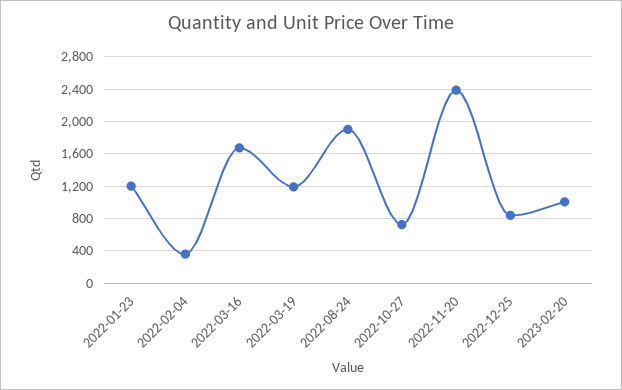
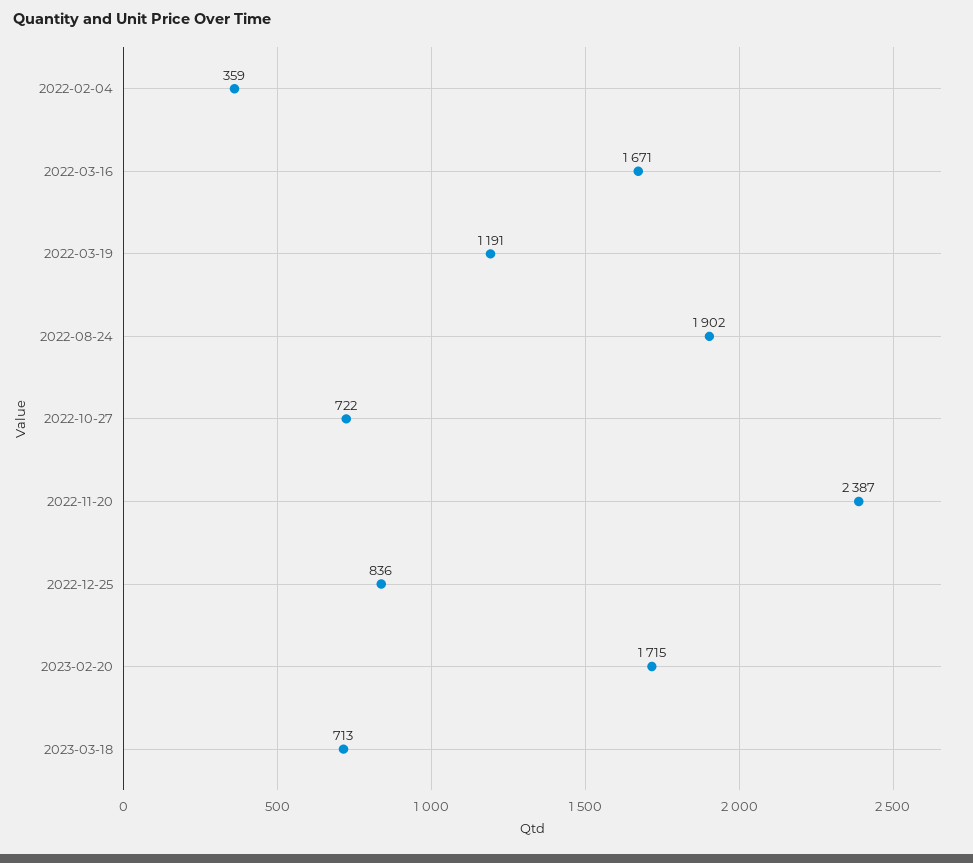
2022-01-23: 1200 -> none
2023-02-20: 1000 -> 1715
2023-03-18: none -> 713

